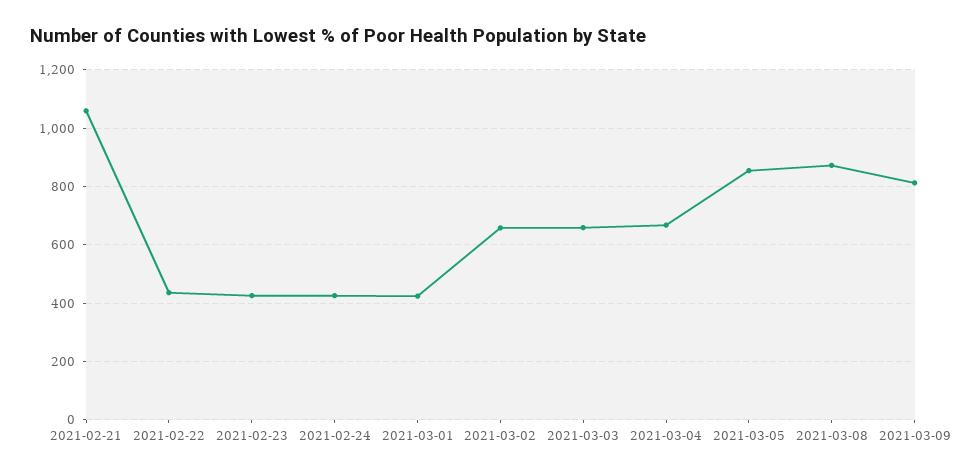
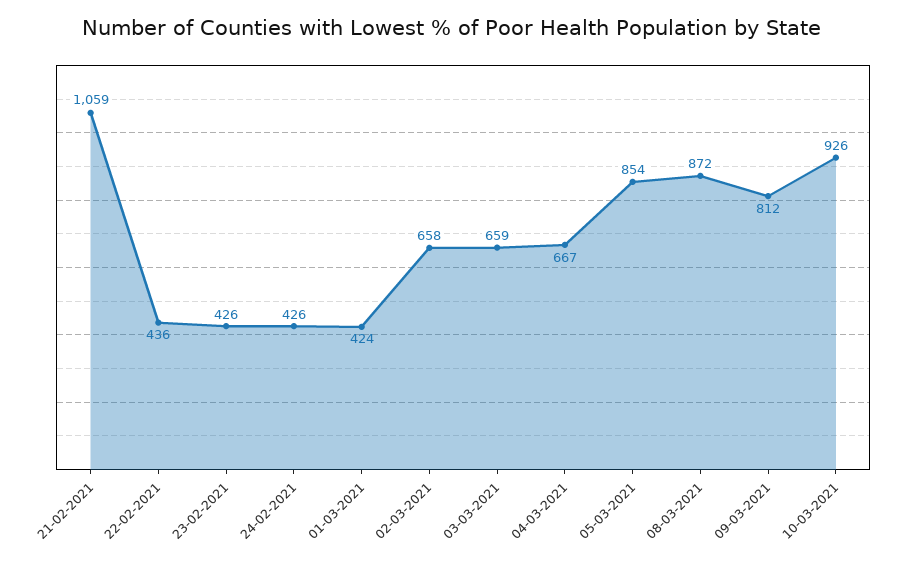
10-03-2021: none -> 926

